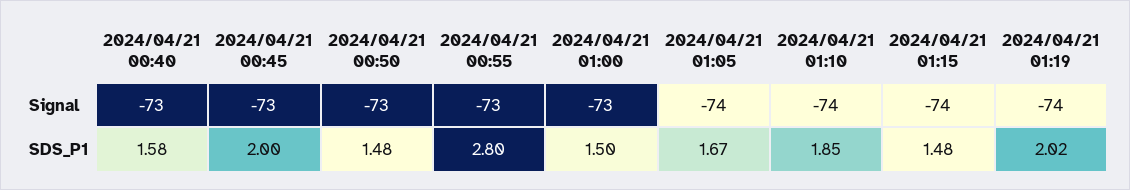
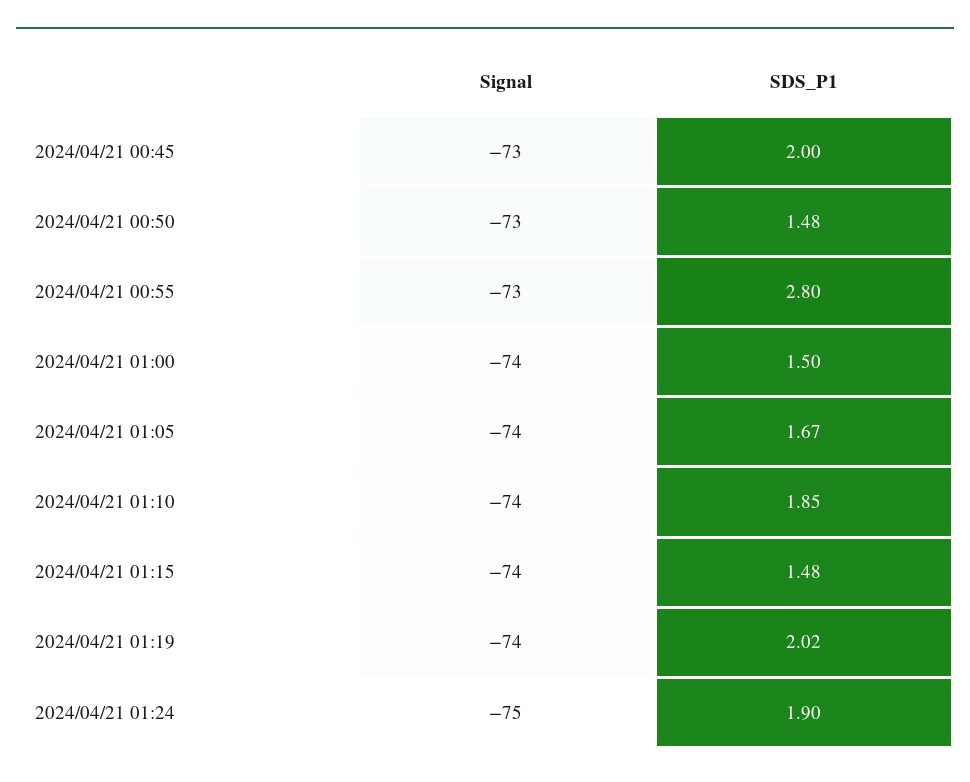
2024/04/21 00:40, Signal: -73 -> none
2024/04/21 01:00, Signal: -73 -> -74
2024/04/21 00:40, SDS_P1: 1.58 -> none
2024/04/21 01:24, Signal: none -> -75
2024/04/21 01:24, SDS_P1: none -> 1.9

